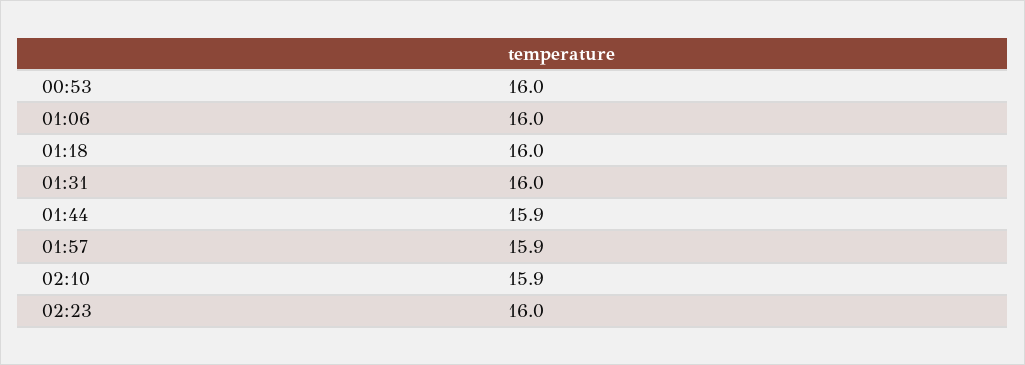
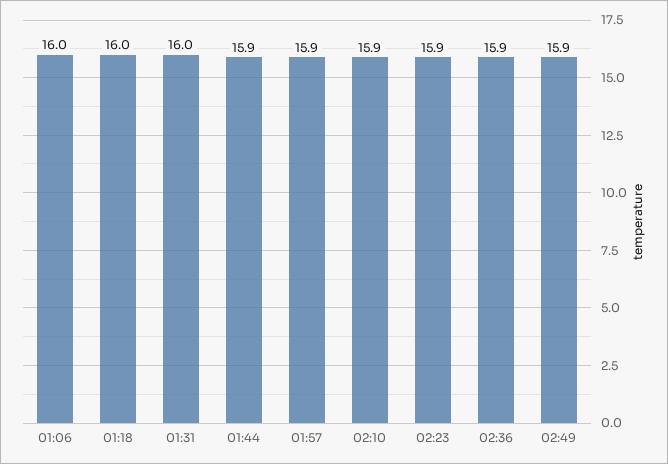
00:53: 16 -> none
02:23: 16 -> 15.9
02:36: none -> 15.9
02:49: none -> 15.9

